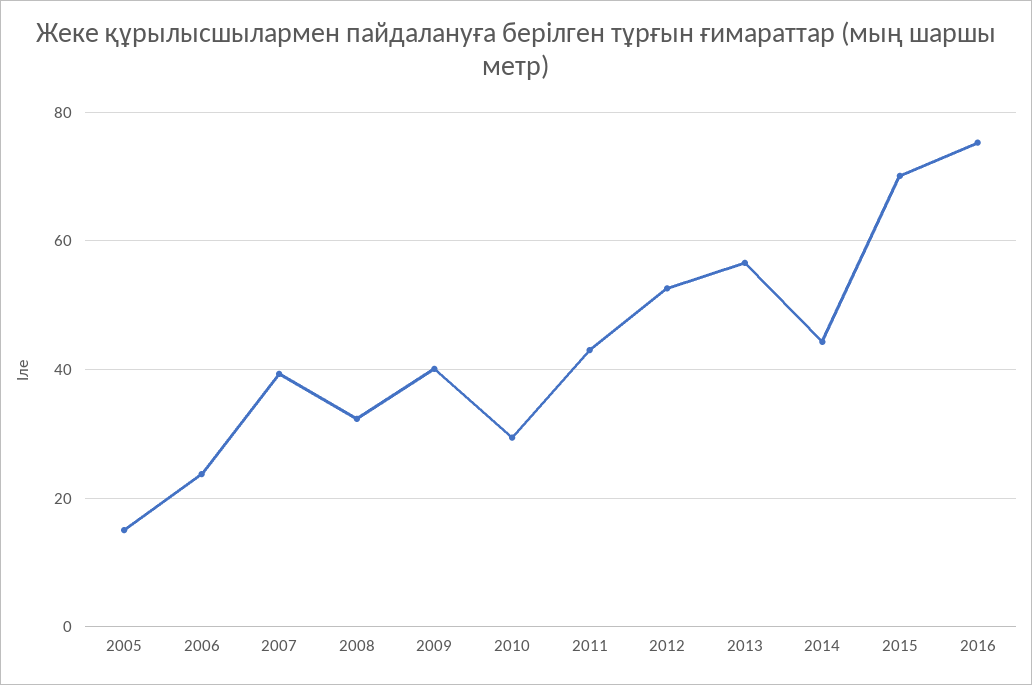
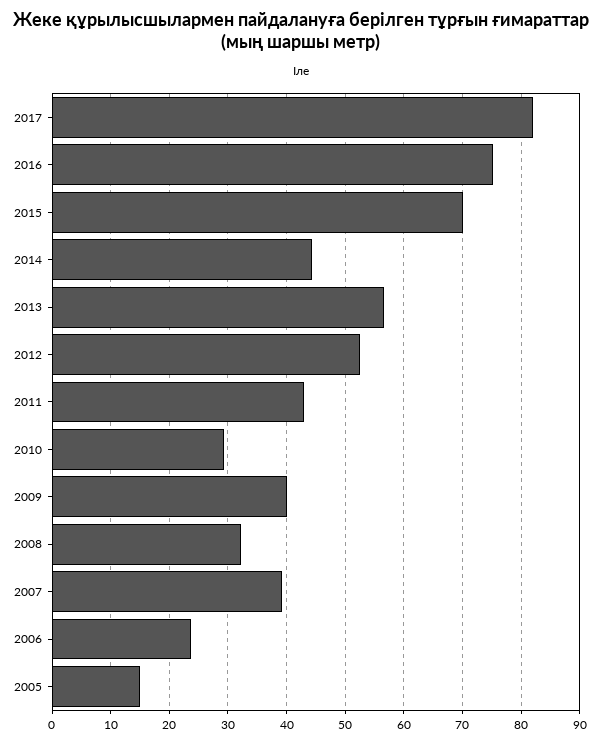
2017: none -> 82

